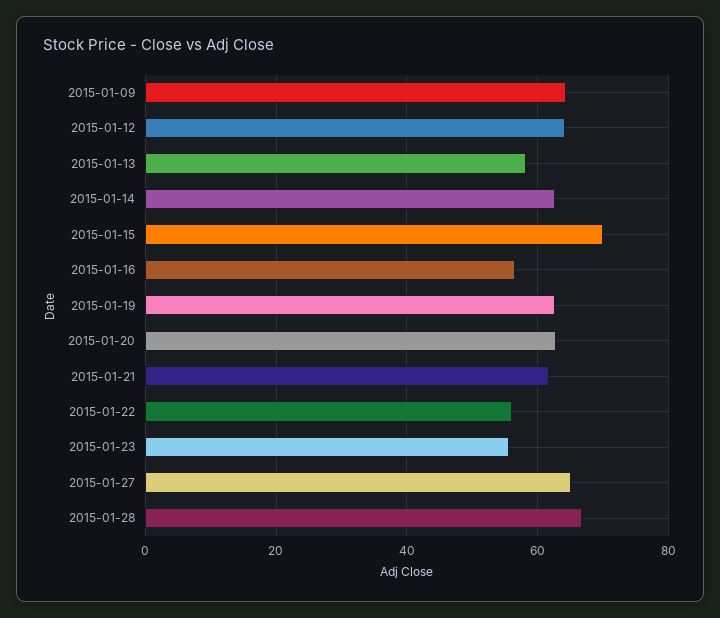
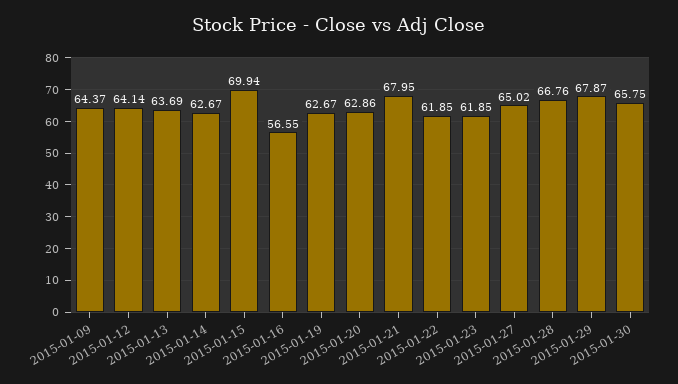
2015-01-13: 58 -> 63.69
2015-01-21: 62 -> 67.95
2015-01-22: 56 -> 61.85
2015-01-23: 56 -> 61.85
2015-01-29: none -> 67.87
2015-01-30: none -> 65.75

